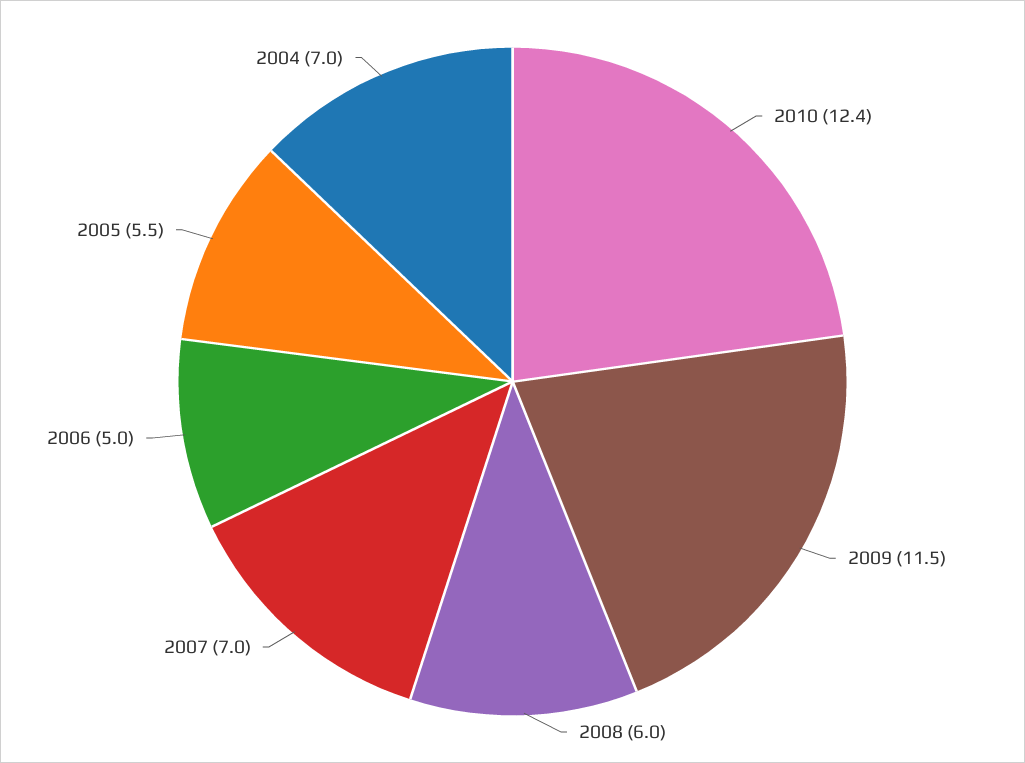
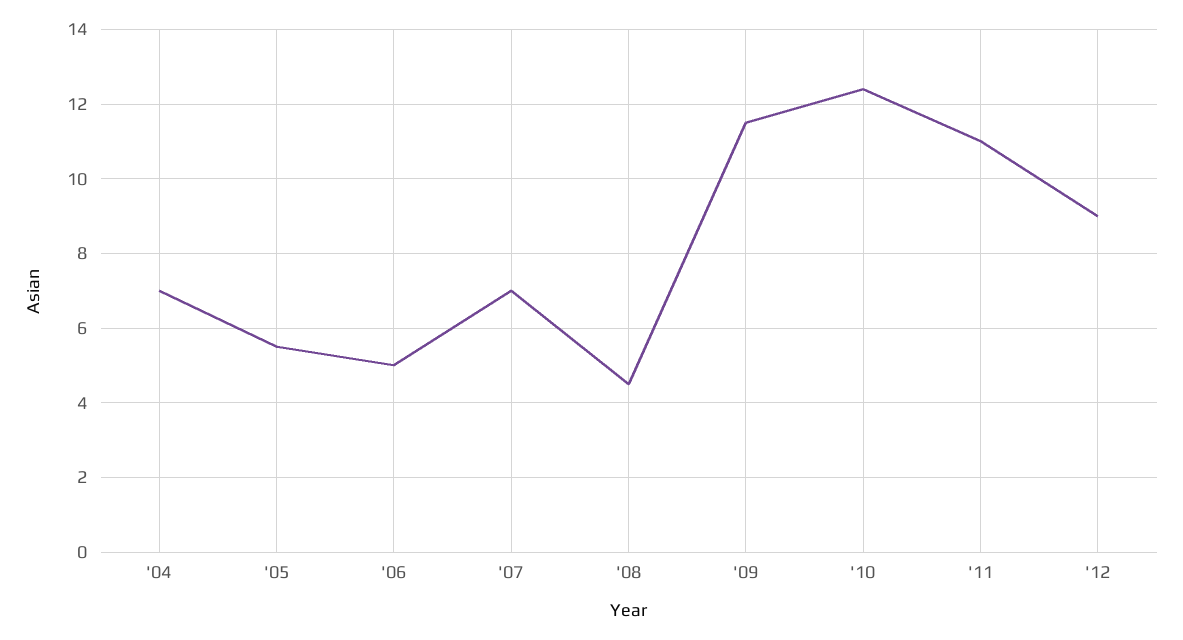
2008: 6 -> 4.5
'11: none -> 11
'12: none -> 9

